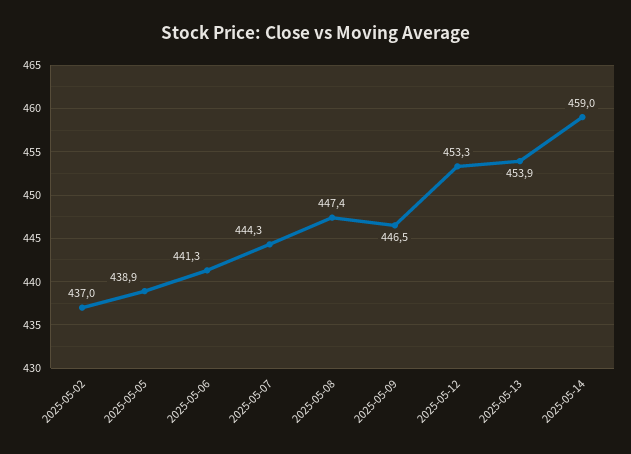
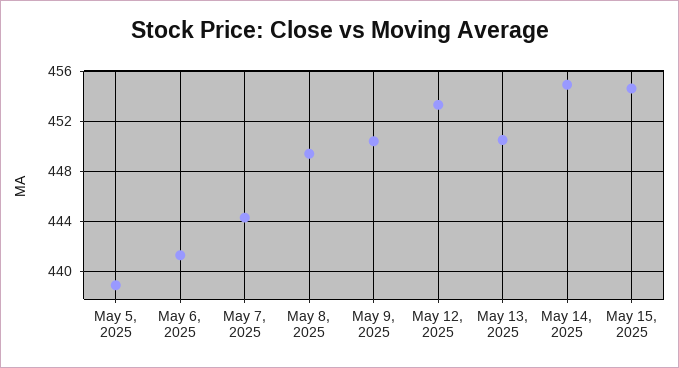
2025-05-02: 437 -> none
2025-05-08: 447.4 -> 449.5
2025-05-09: 446.5 -> 450.5
2025-05-13: 453.9 -> 450.5
2025-05-14: 459 -> 455
May 15, 2025: none -> 454.5

